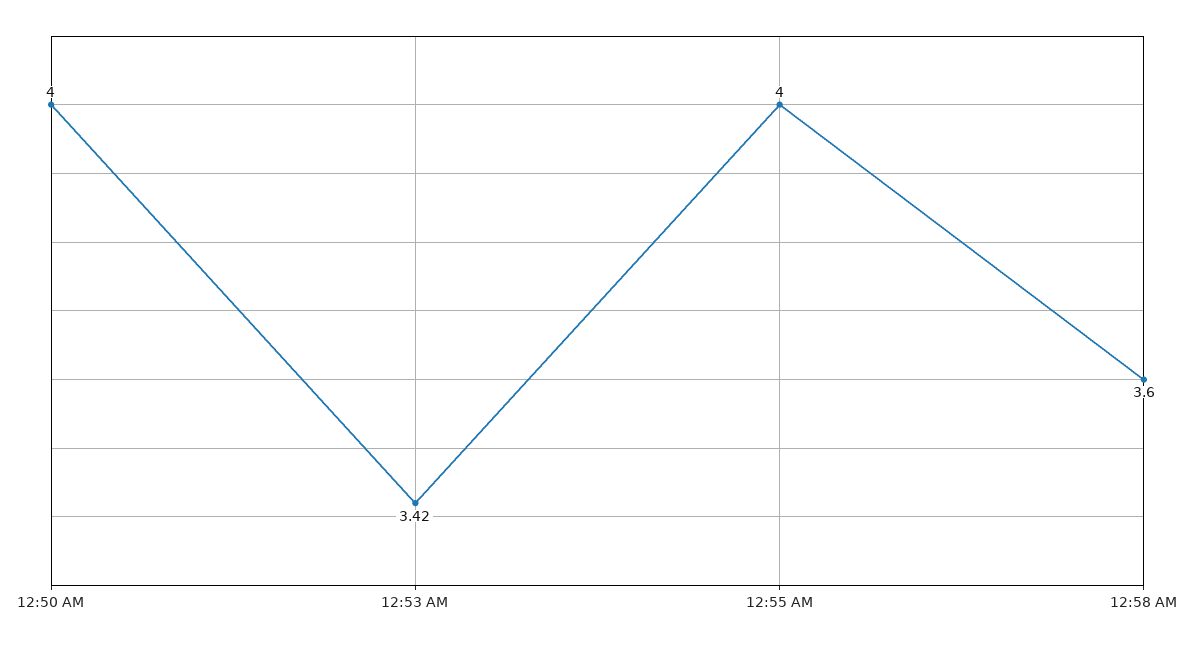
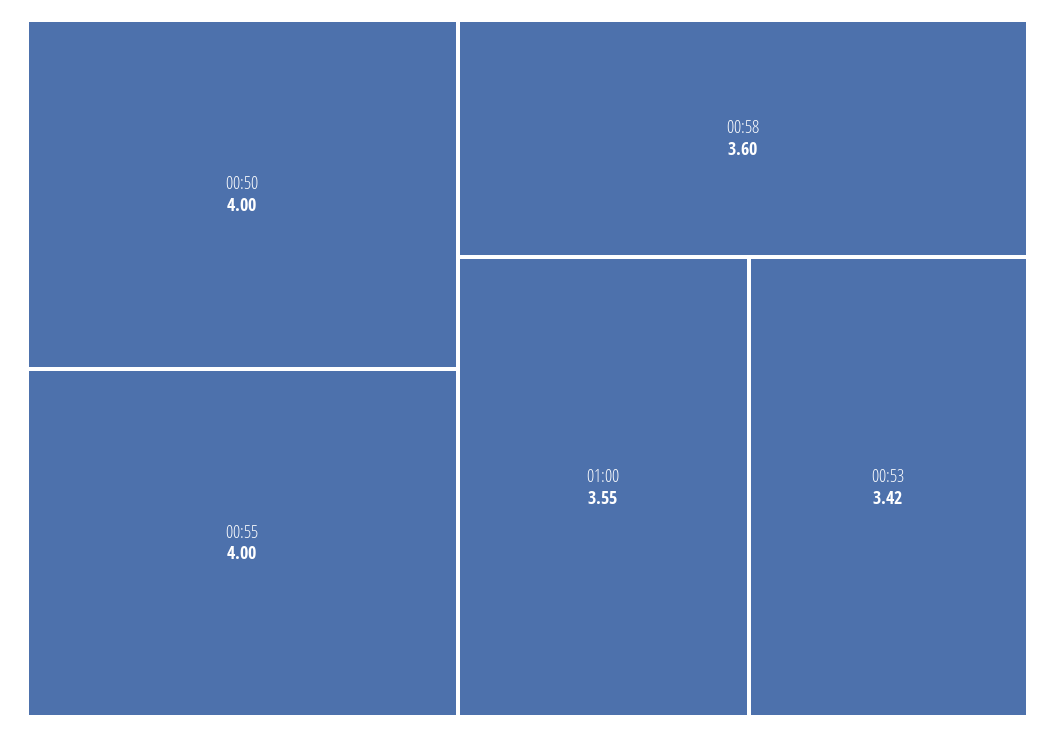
01:00: none -> 3.55

